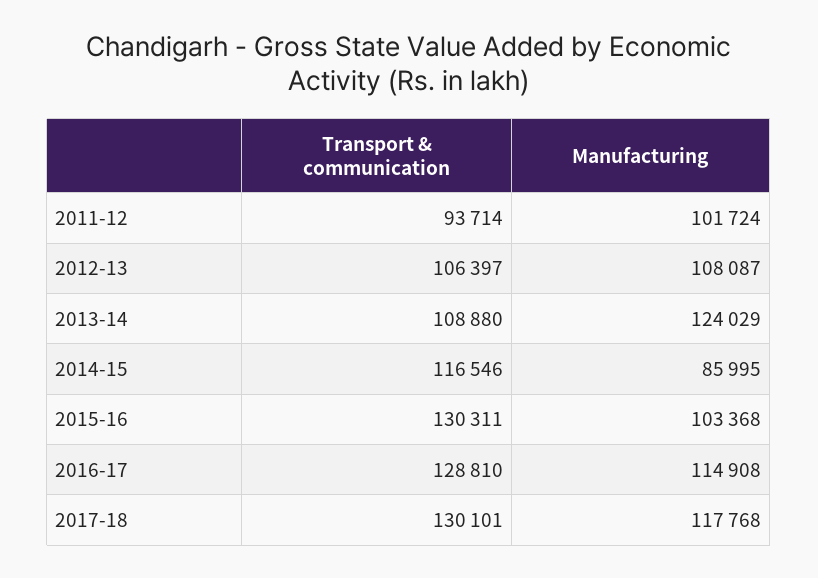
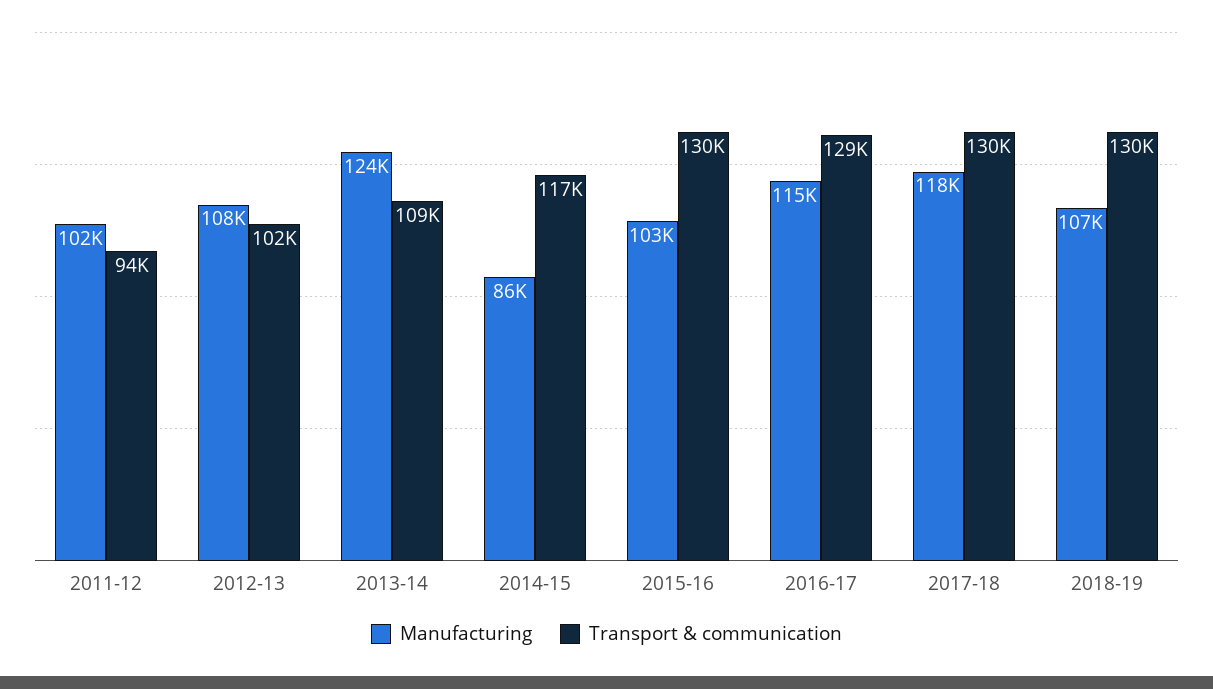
Transport & communication, 2012-13: 106397 -> 102000
Manufacturing, 2018-19: none -> 107000
Transport & communication, 2018-19: none -> 130000

